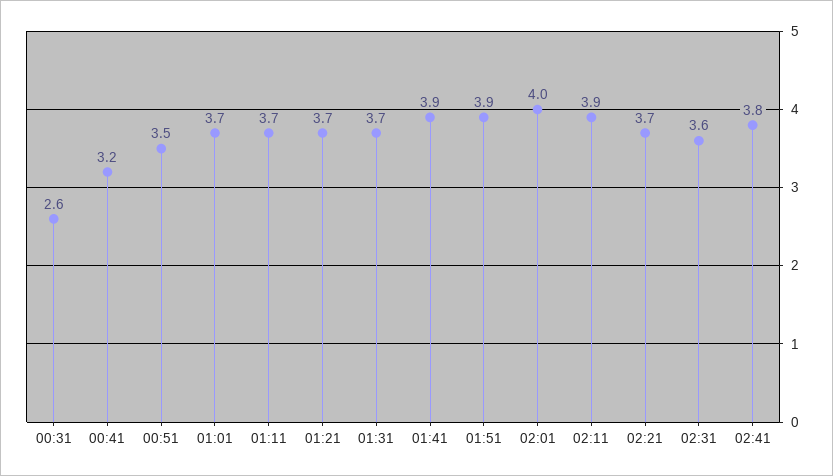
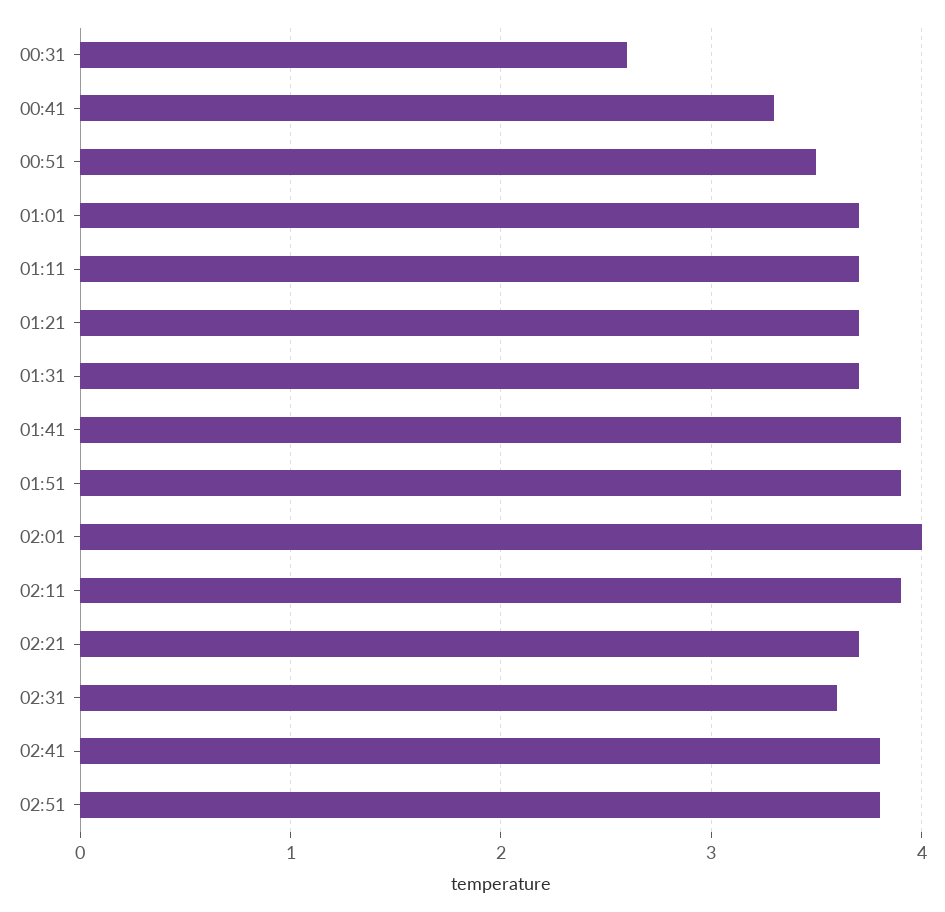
00:41: 3.2 -> 3.3
02:51: none -> 3.8

